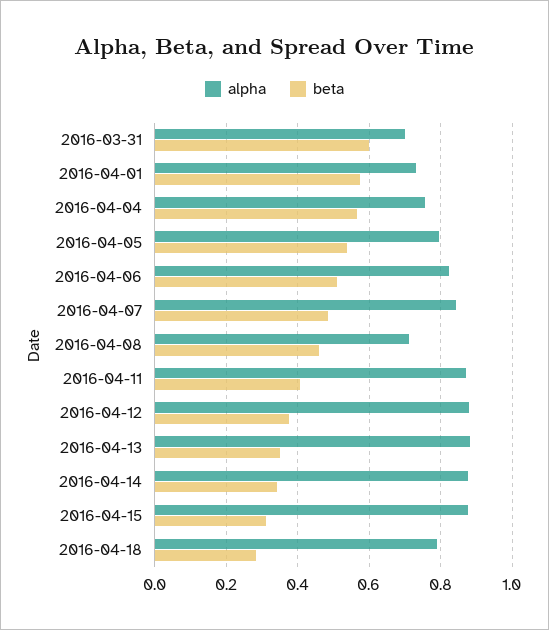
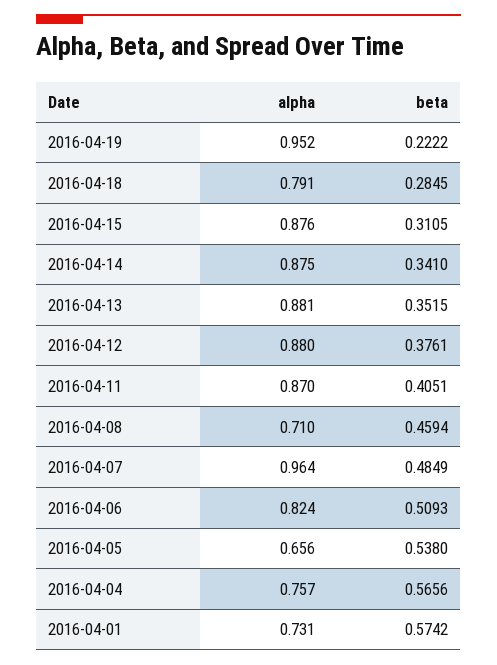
alpha, 2016-03-31: 0.7 -> none
beta, 2016-03-31: 0.6 -> none
alpha, 2016-04-05: 0.8 -> 0.656
alpha, 2016-04-07: 0.84 -> 0.964
alpha, 2016-04-19: none -> 0.952
beta, 2016-04-19: none -> 0.2222

